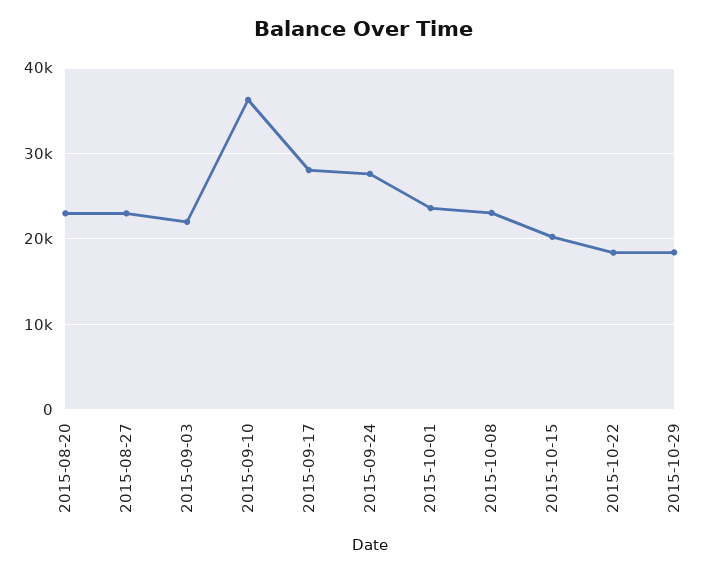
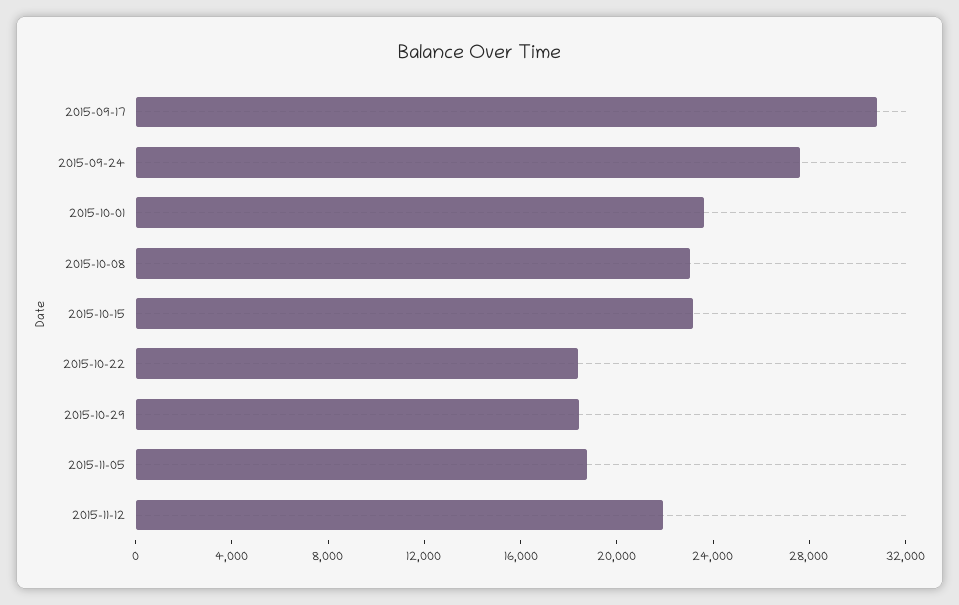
2015-08-20: 23000 -> none
2015-08-27: 23000 -> none
2015-09-03: 22000 -> none
2015-09-10: 36000 -> none
2015-09-17: 28000 -> 31000
2015-10-15: 20000 -> 23000
2015-11-05: none -> 19000
2015-11-12: none -> 22000

